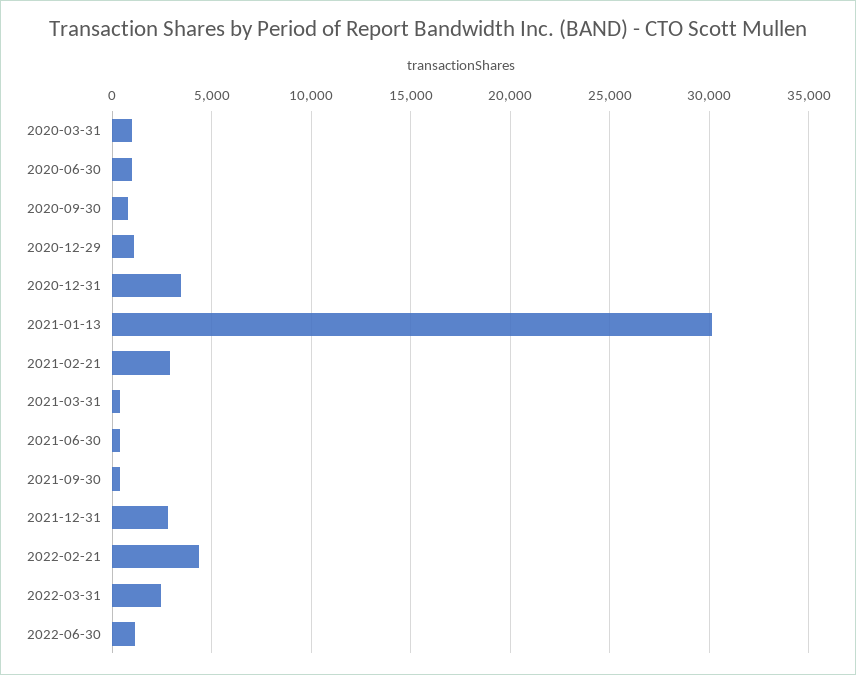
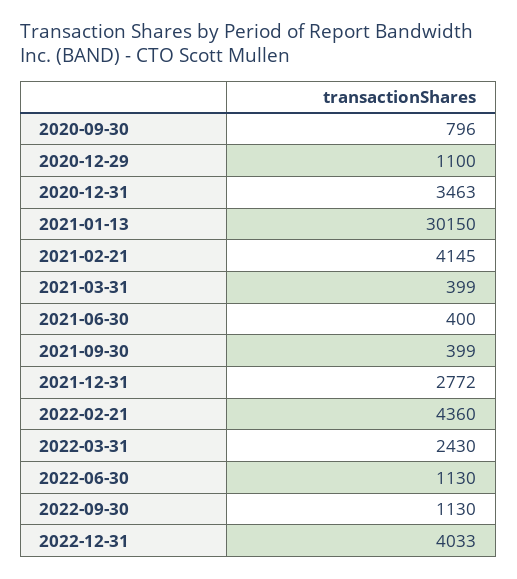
2020-03-31: 1000 -> none
2020-06-30: 1000 -> none
2021-02-21: 3000 -> 4145
2022-09-30: none -> 1130
2022-12-31: none -> 4033

